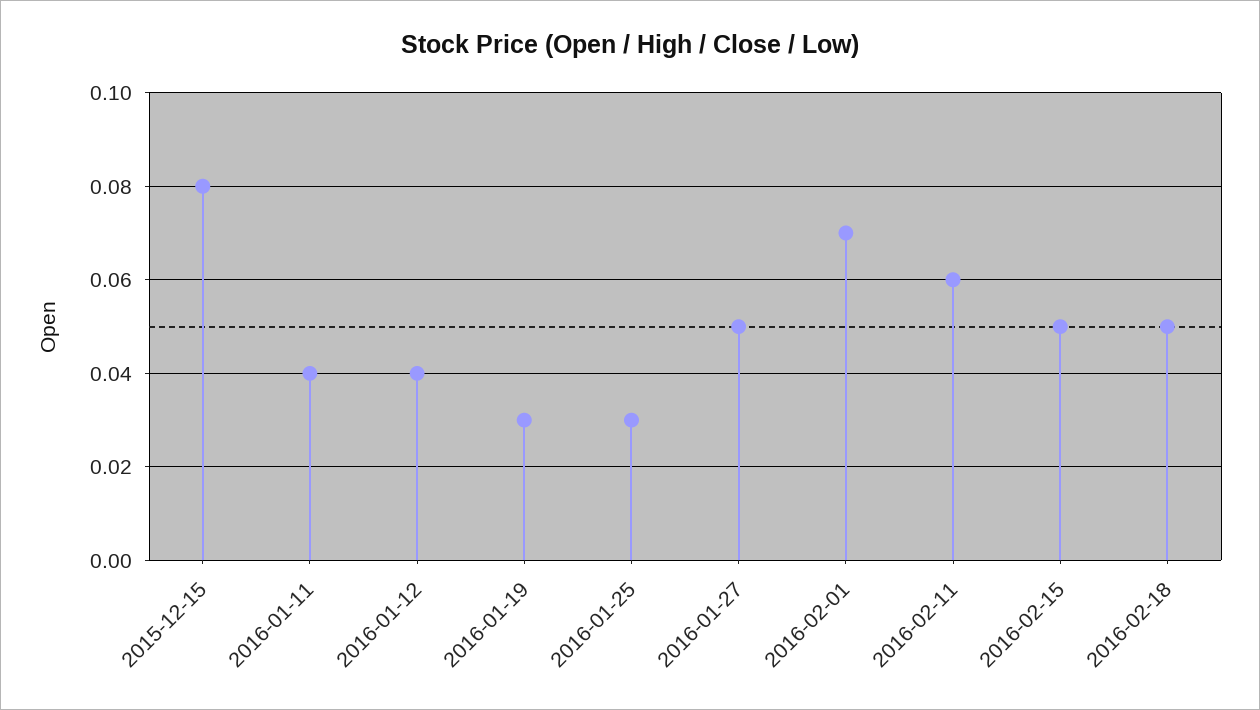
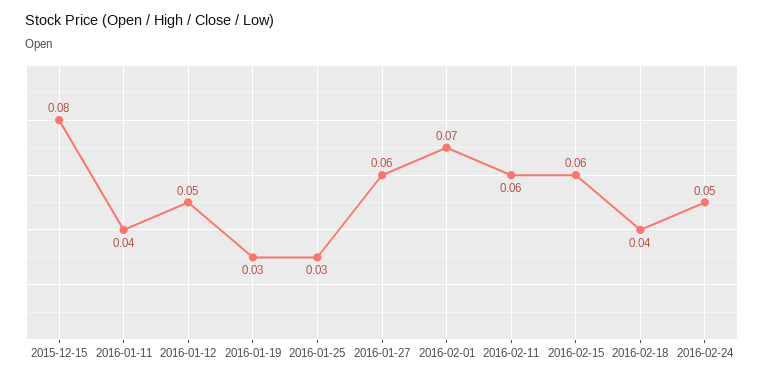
2016-01-12: 0.04 -> 0.05
2016-01-27: 0.05 -> 0.06
2016-02-15: 0.05 -> 0.06
2016-02-18: 0.05 -> 0.04
2016-02-24: none -> 0.05

